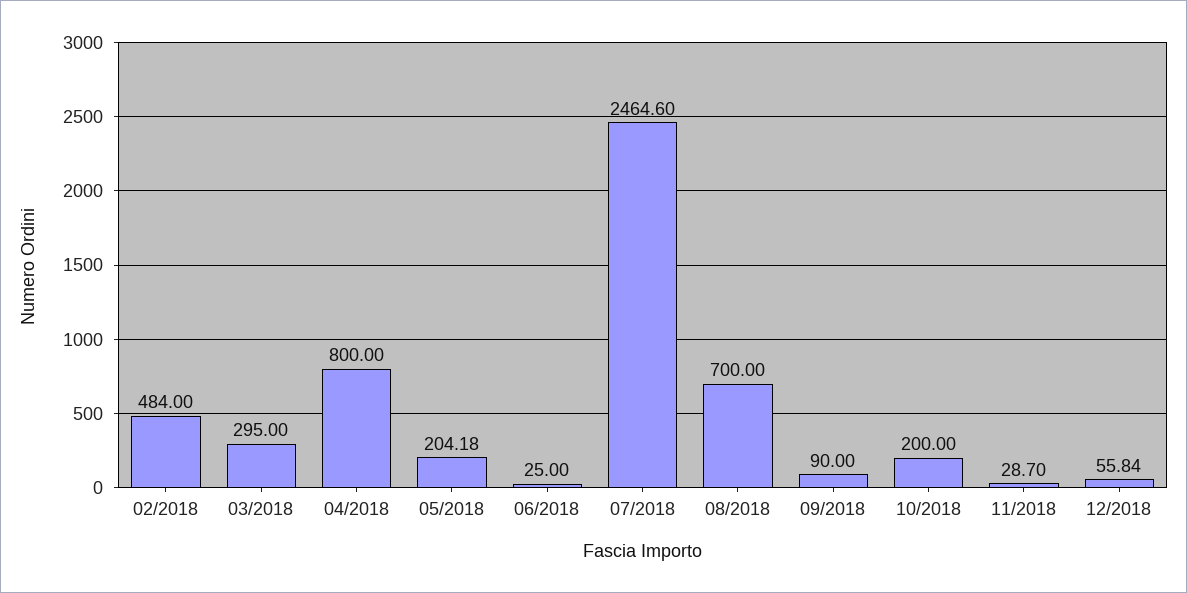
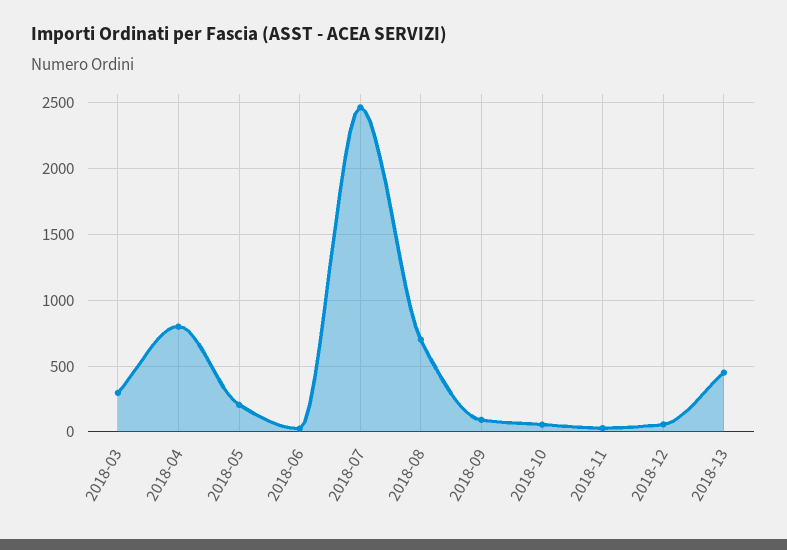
02/2018: 484 -> none
10/2018: 200 -> 50
2018-13: none -> 450

